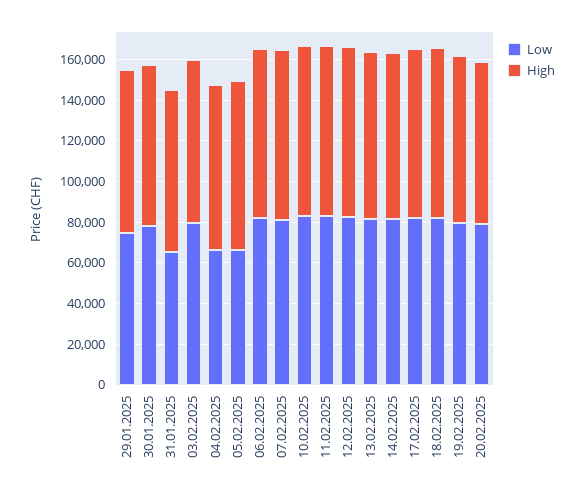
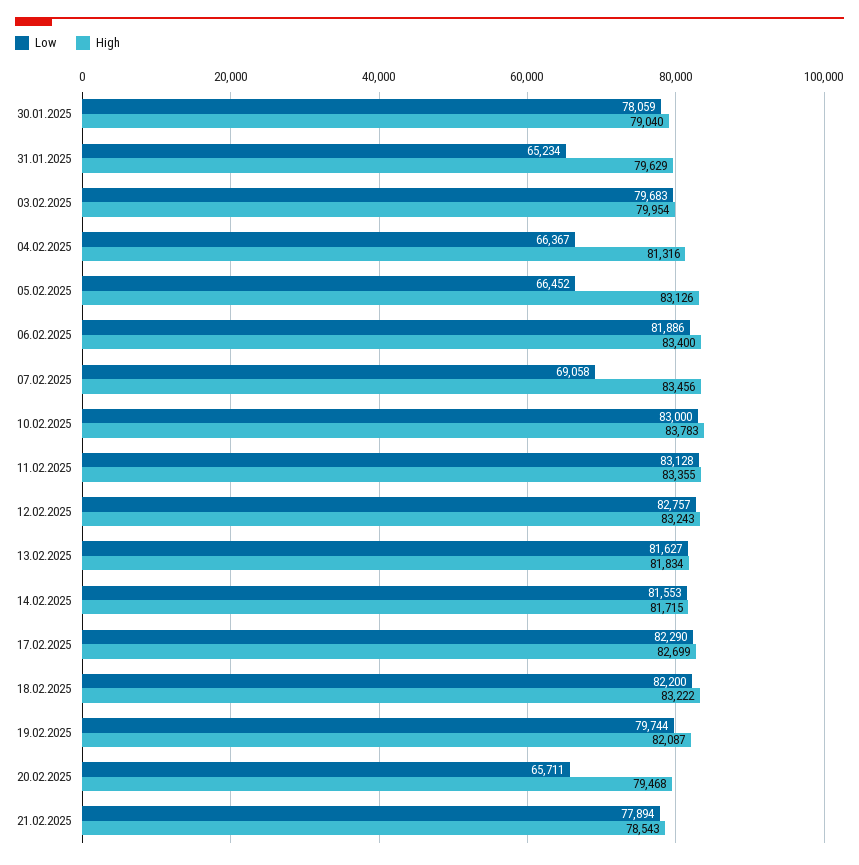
Low, 29.01.2025: 75000 -> none
High, 29.01.2025: 80000 -> none
Low, 07.02.2025: 80000 -> 69058
Low, 20.02.2025: 80000 -> 65711
Low, 21.02.2025: none -> 77894
High, 21.02.2025: none -> 78543

